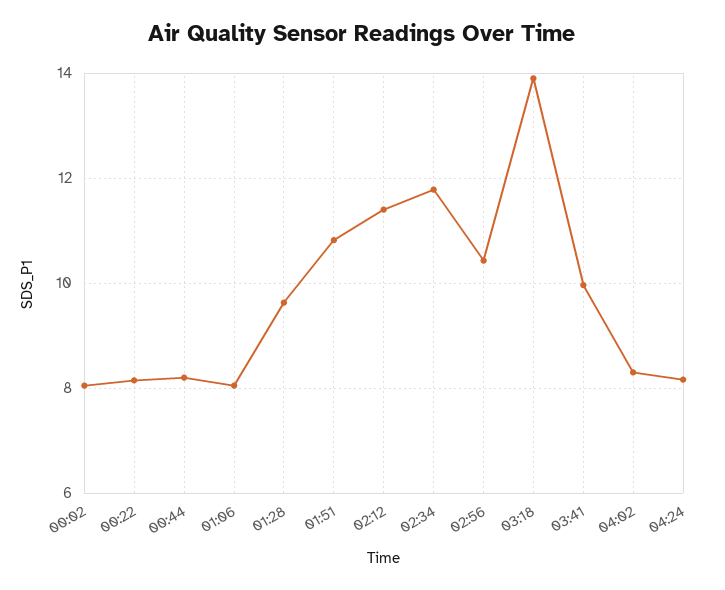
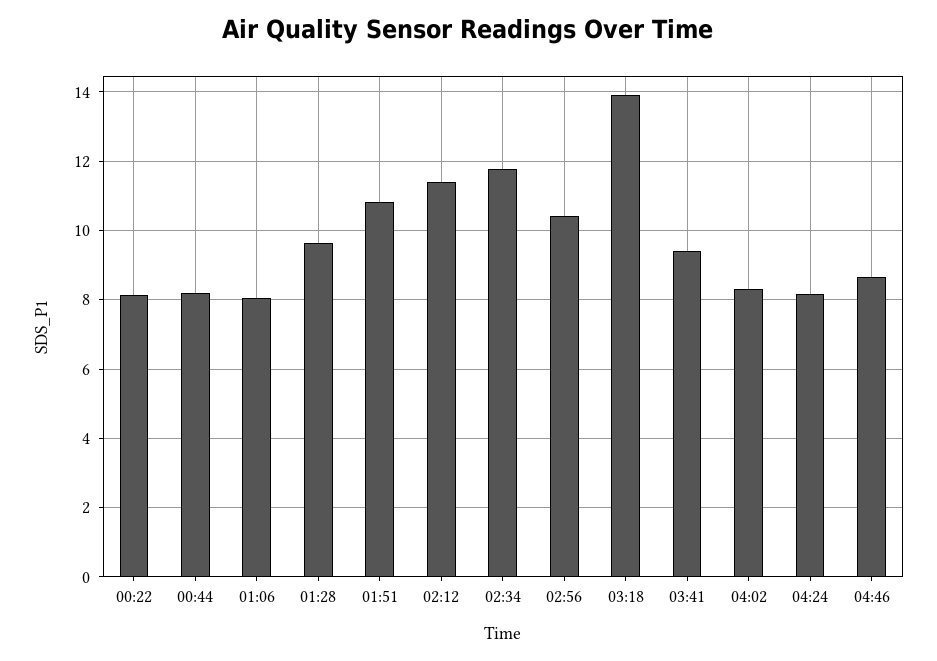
00:02: 8 -> none
03:41: 10 -> 9.4
04:46: none -> 8.6

